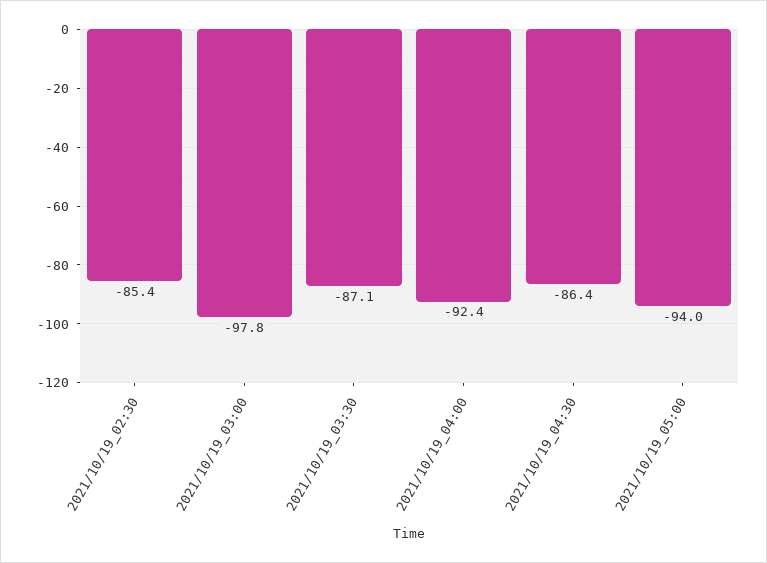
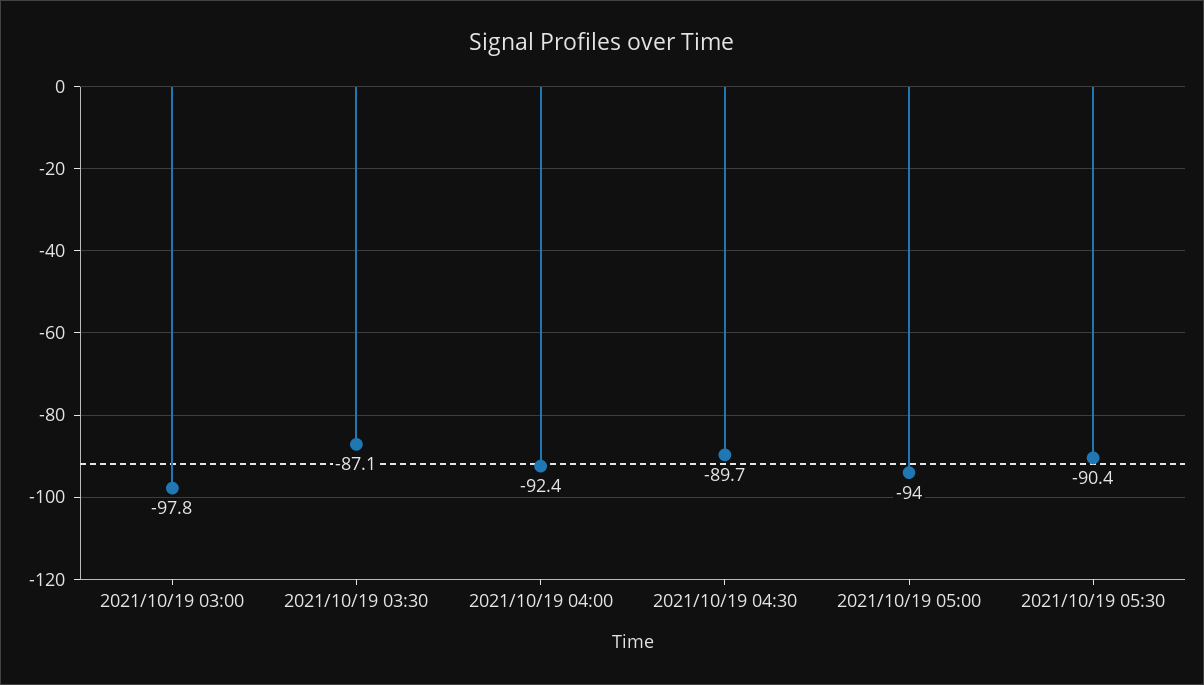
2021/10/19_02:30: -85.4 -> none
2021/10/19_04:30: -86.4 -> -89.7
2021/10/19 05:30: none -> -90.4

